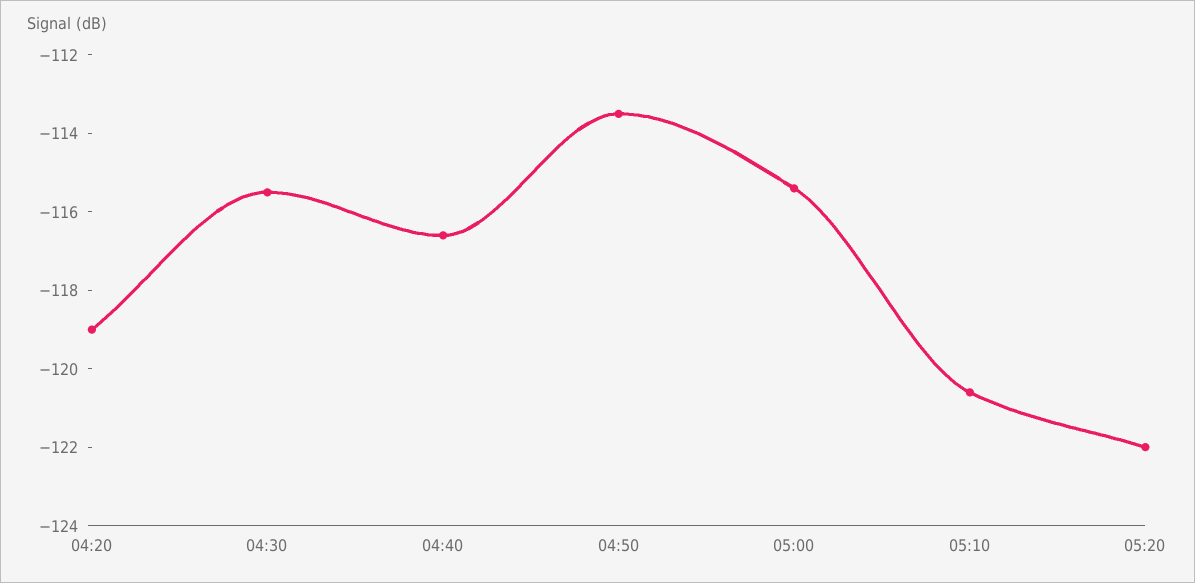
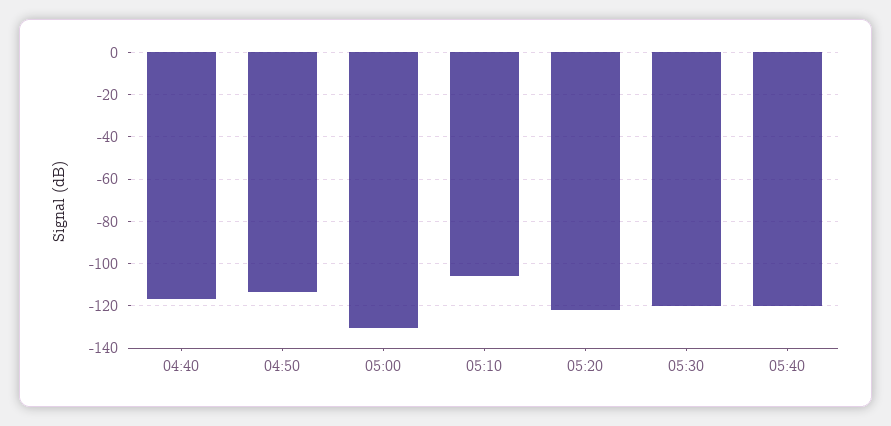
04:20: -119 -> none
04:30: -115.5 -> none
05:00: -115.5 -> -130
05:10: -120.5 -> -105
05:30: none -> -120
05:40: none -> -120

